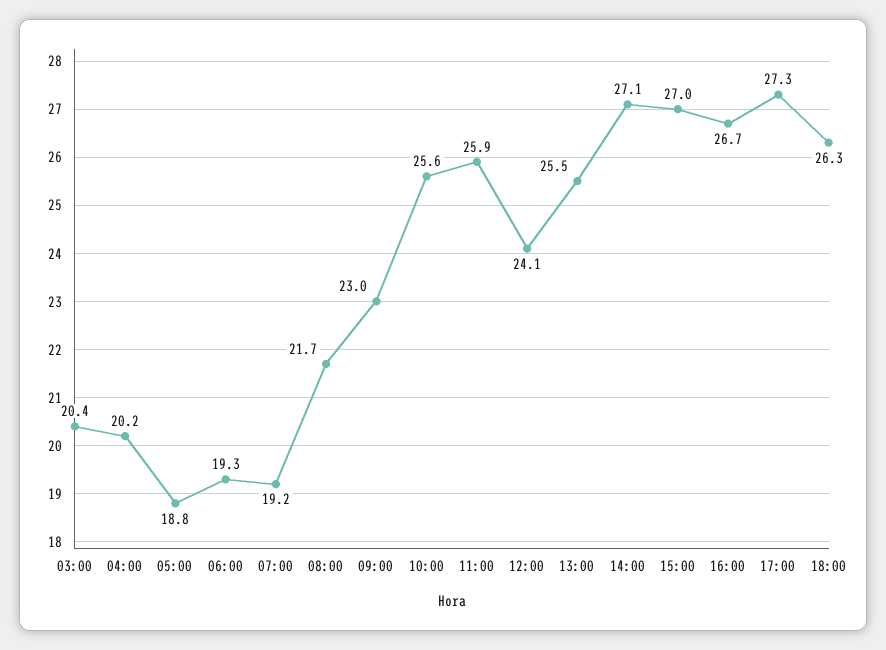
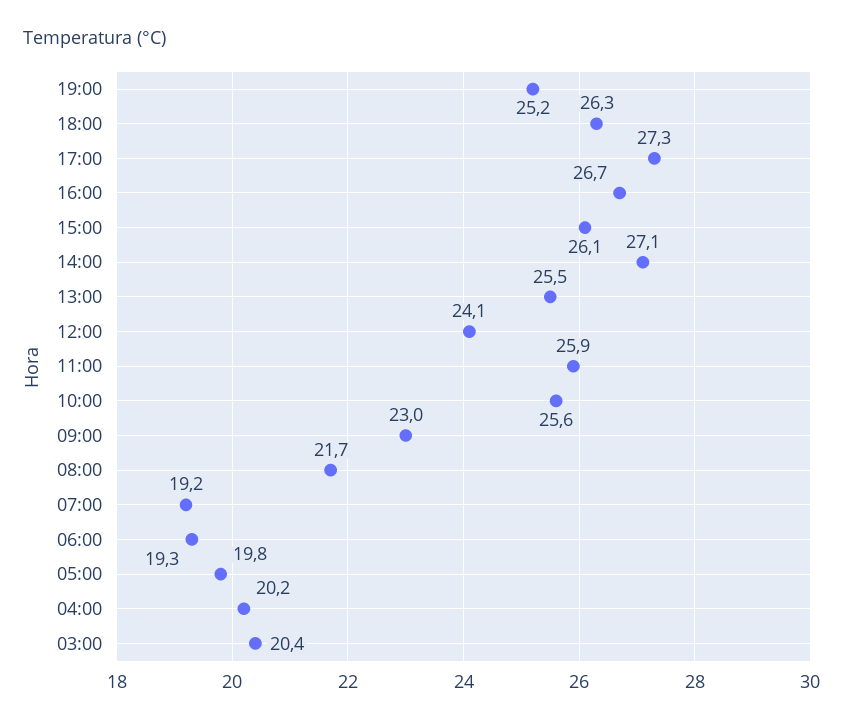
05:00: 18.8 -> 19.8
15:00: 27 -> 26.1
19:00: none -> 25.2

